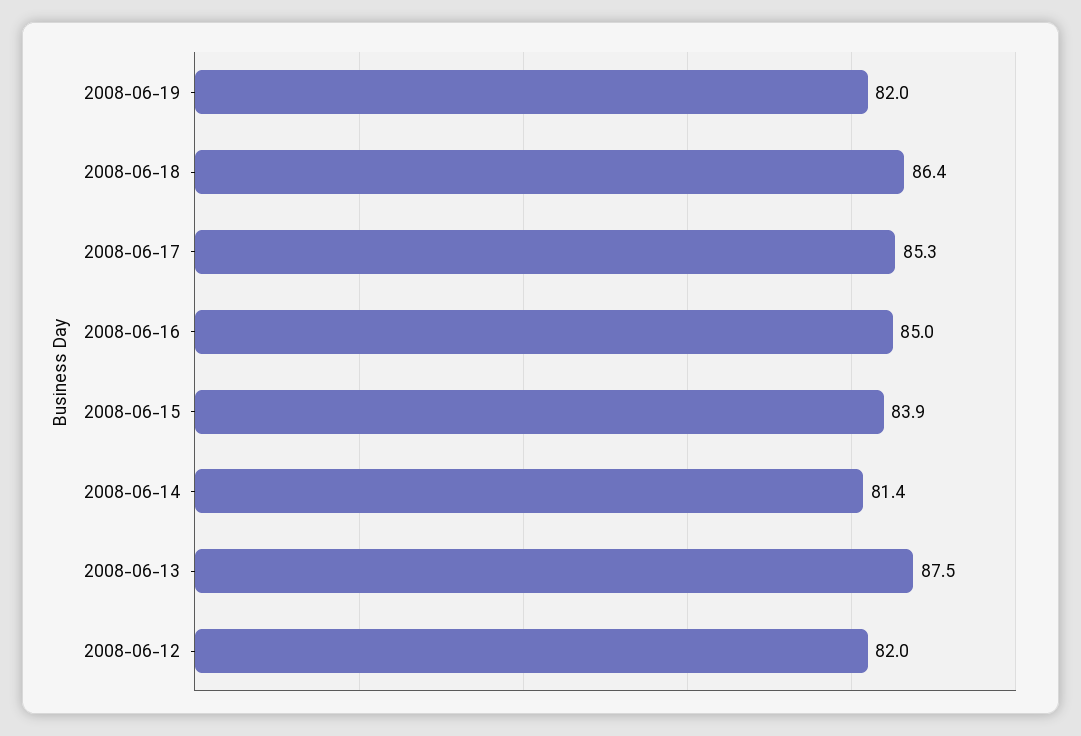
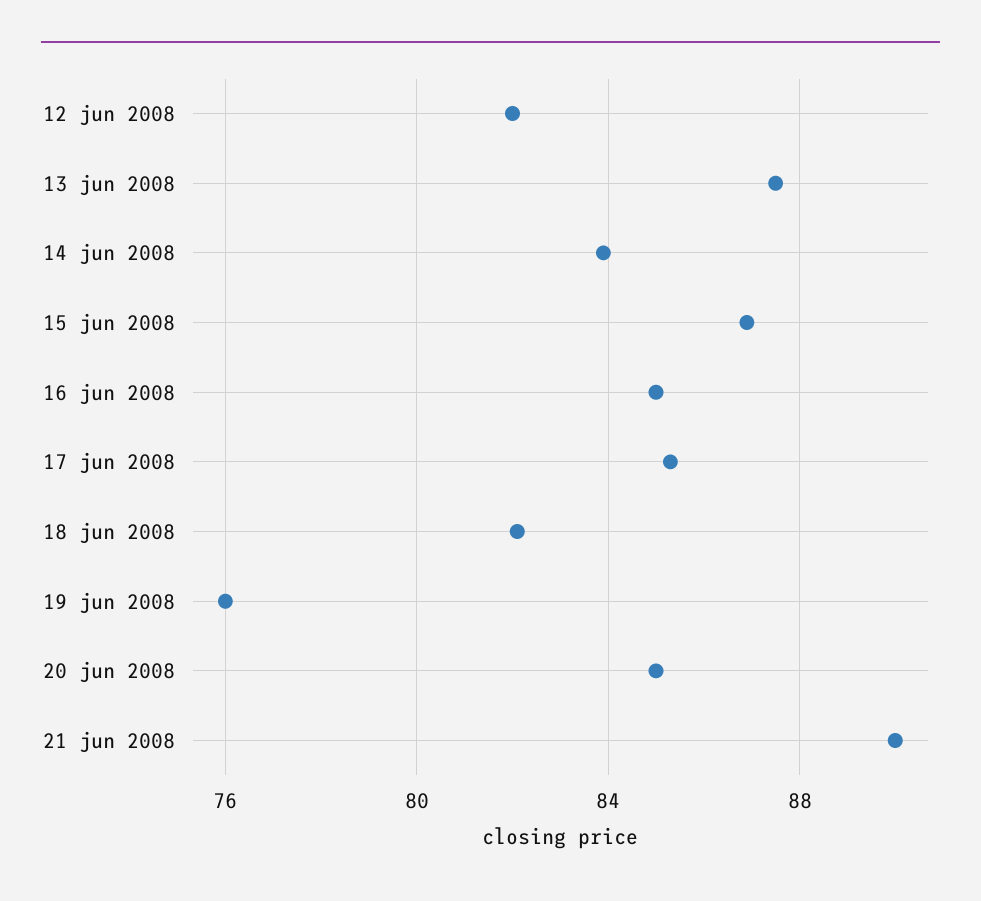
2008-06-19: 82 -> 76
2008-06-18: 86.4 -> 82
2008-06-15: 83.9 -> 87
2008-06-14: 81.4 -> 84
20 jun 2008: none -> 85
21 jun 2008: none -> 90

